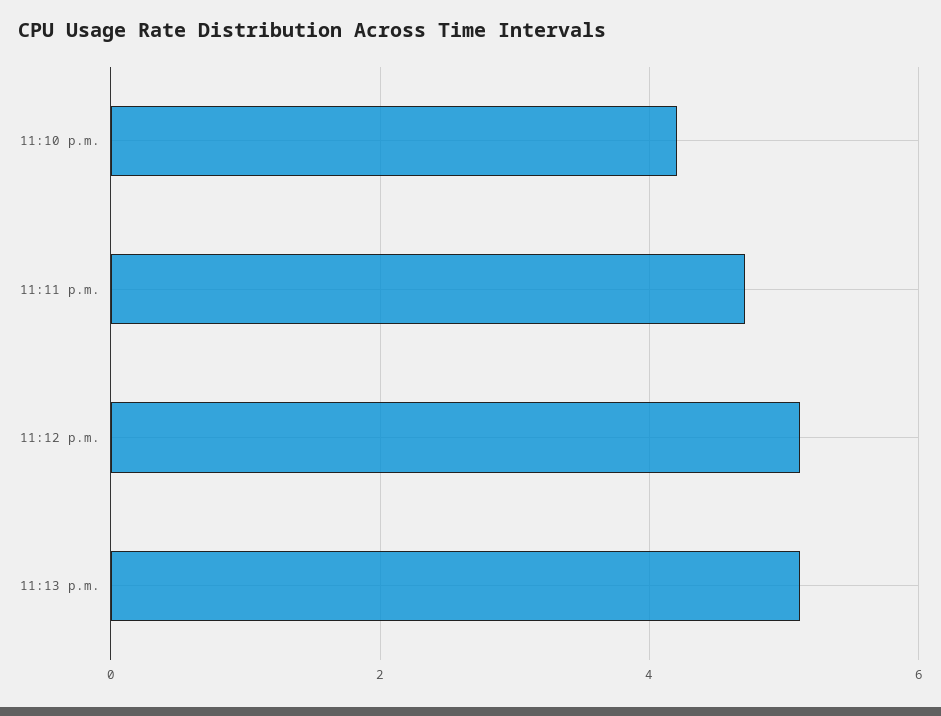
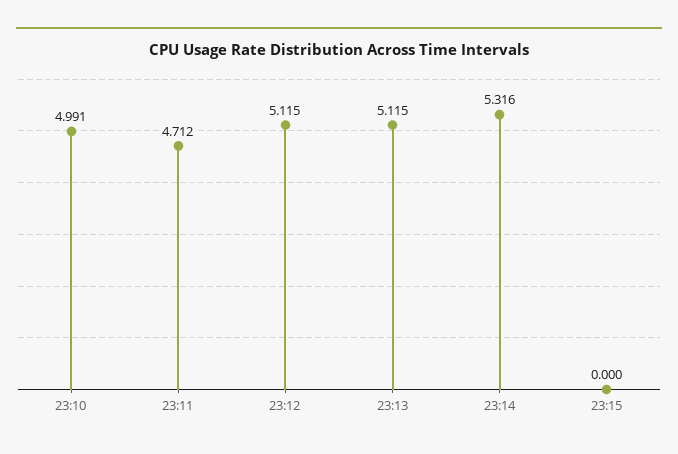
11:10 p.m.: 4.2 -> 4.991
23:14: none -> 5.316
23:15: none -> 0

